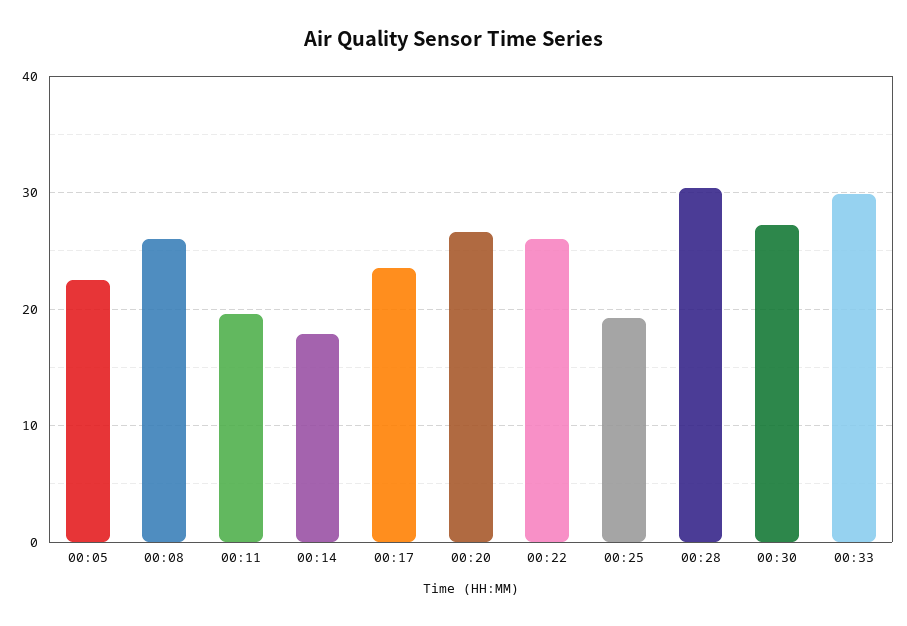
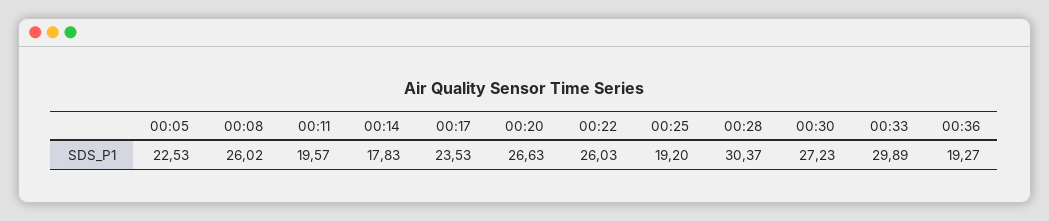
00:36: none -> 19.27

